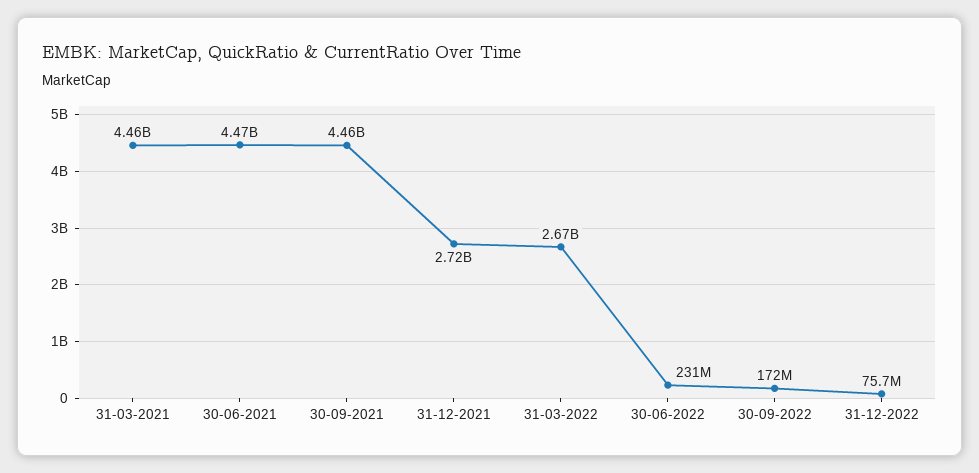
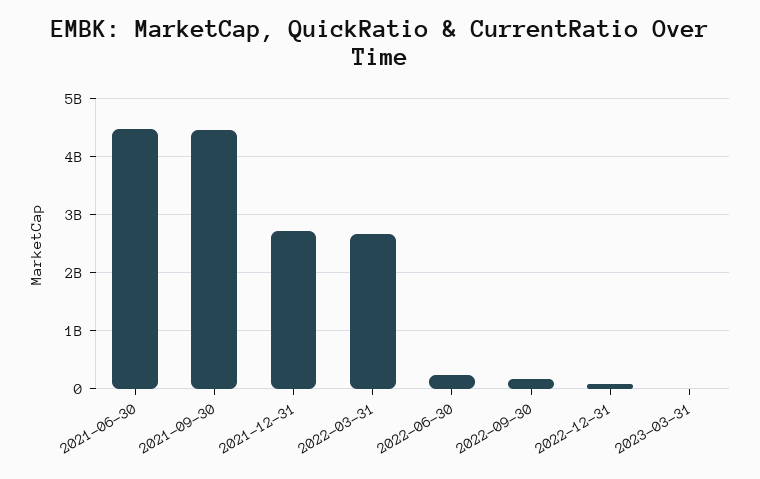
31-03-2021: 4460000000 -> none
2023-03-31: none -> 0

